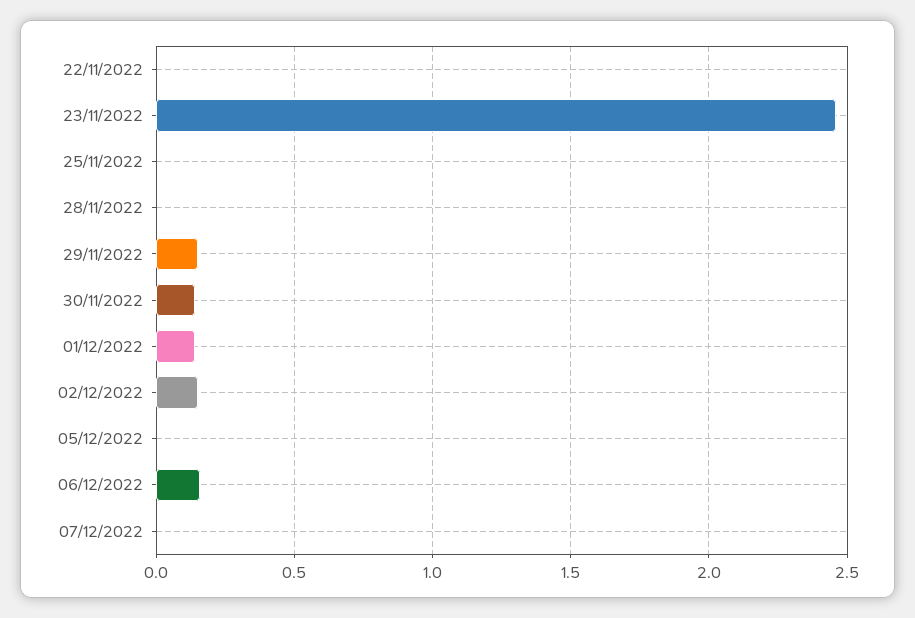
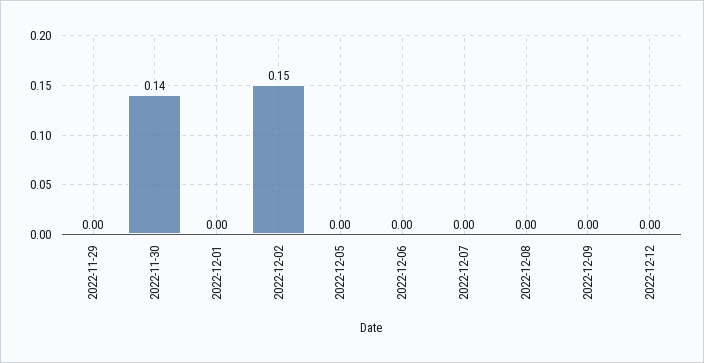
22/11/2022: 0 -> none
23/11/2022: 2.45 -> none
25/11/2022: 0 -> none
28/11/2022: 0 -> none
29/11/2022: 0.15 -> 0
01/12/2022: 0.15 -> 0
06/12/2022: 0.15 -> 0
2022-12-08: none -> 0
2022-12-09: none -> 0
2022-12-12: none -> 0

